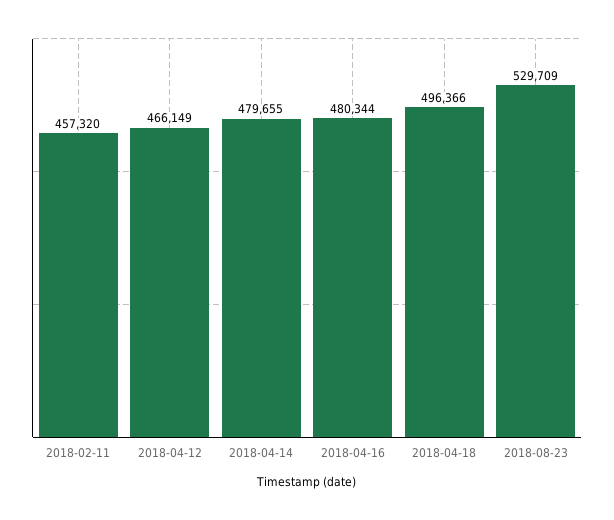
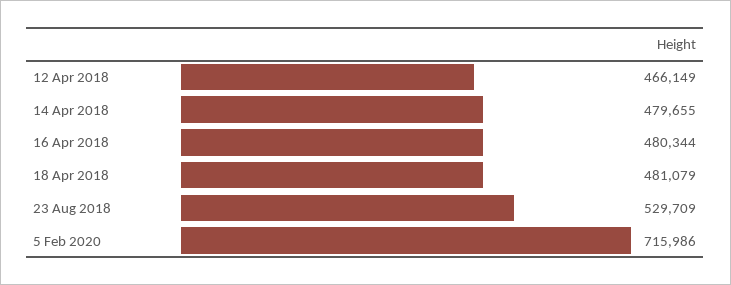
2018-02-11: 457320 -> none
2018-04-18: 496366 -> 481079
5 Feb 2020: none -> 715986

